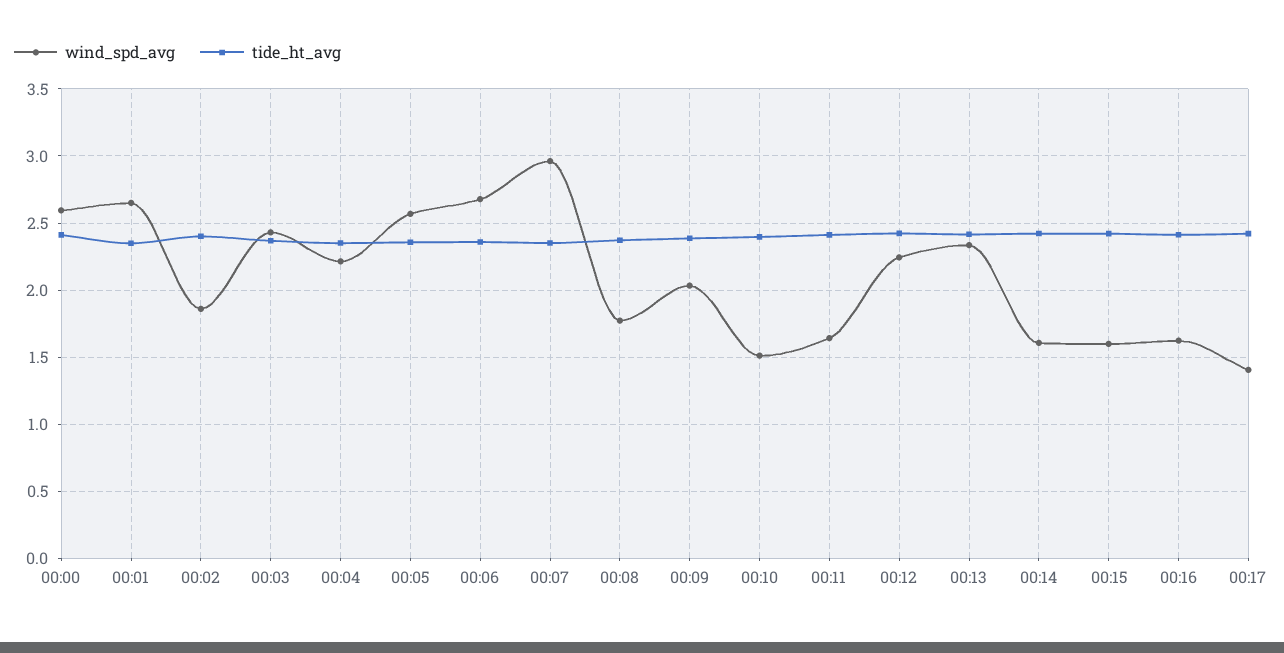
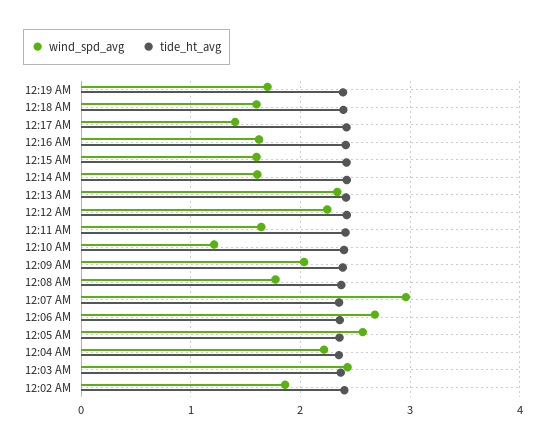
wind_spd_avg, 00:00: 2.6 -> none
tide_ht_avg, 00:00: 2.4 -> none
wind_spd_avg, 00:01: 2.65 -> none
tide_ht_avg, 00:01: 2.35 -> none
wind_spd_avg, 00:10: 1.5 -> 1.2
wind_spd_avg, 12:19 AM: none -> 1.7
tide_ht_avg, 12:19 AM: none -> 2.4
wind_spd_avg, 12:18 AM: none -> 1.6
tide_ht_avg, 12:18 AM: none -> 2.4

